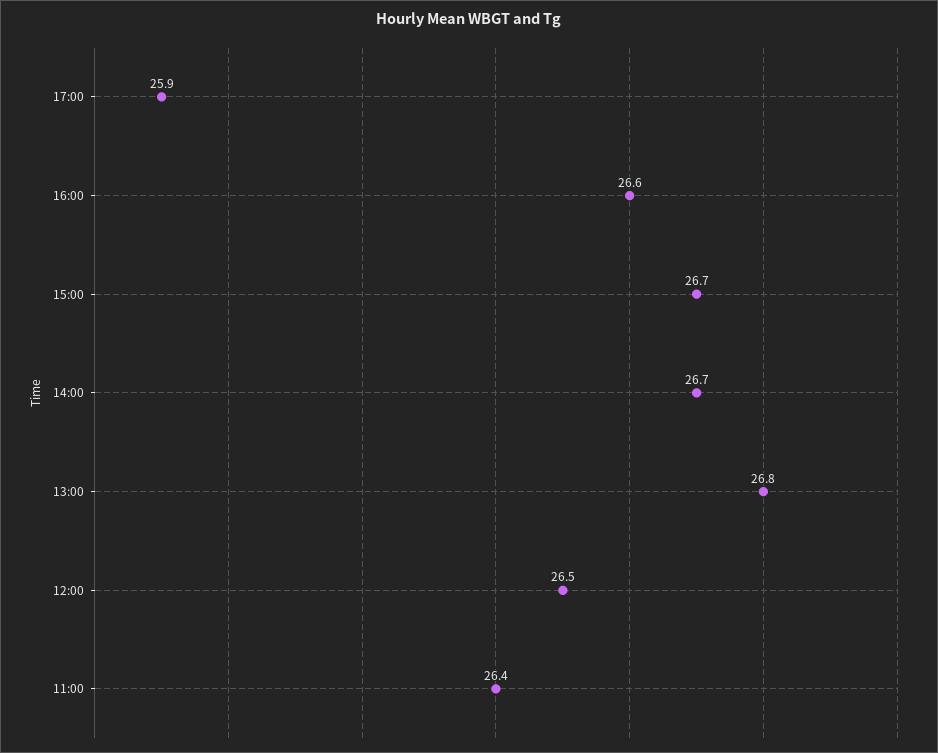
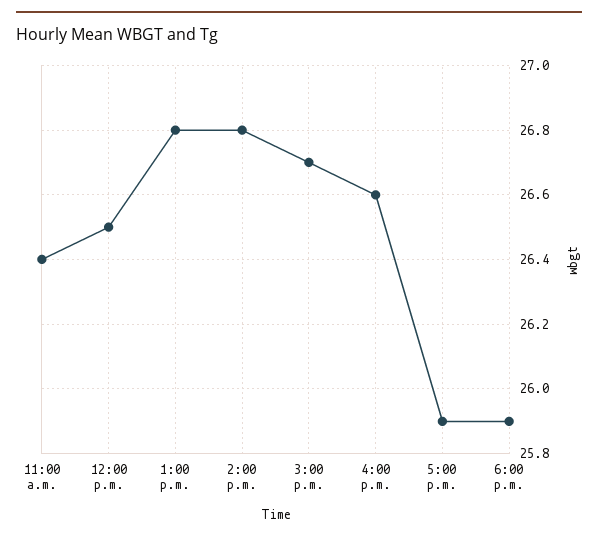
14:00: 26.7 -> 26.8
6:00 p.m.: none -> 25.9

